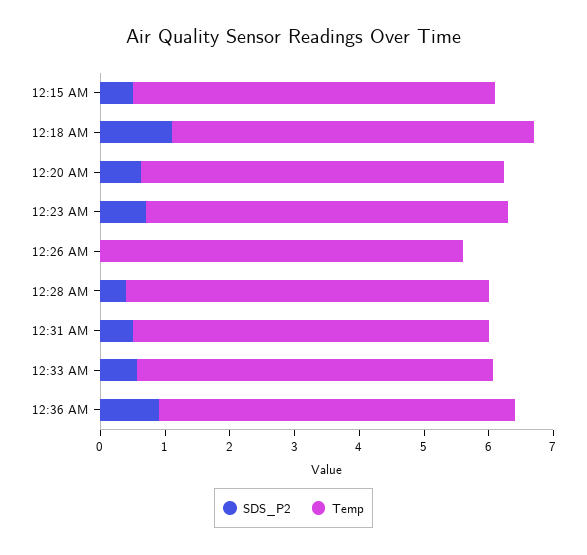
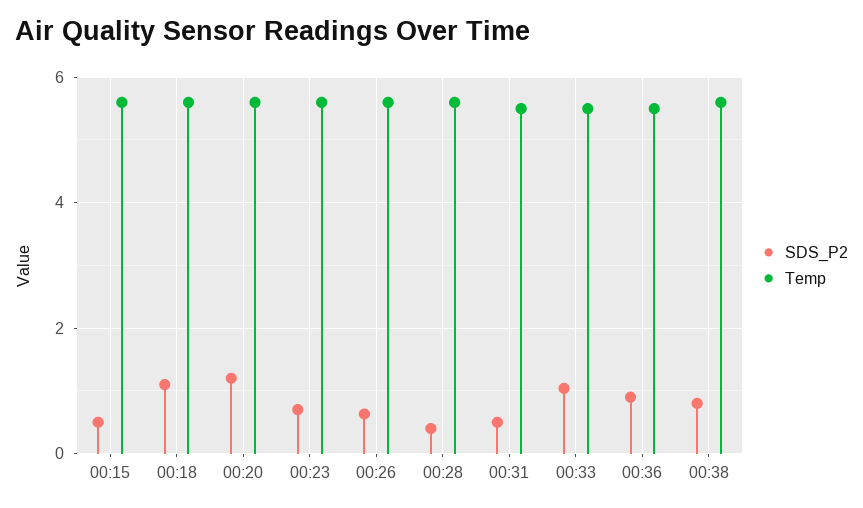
SDS_P2, 12:20 AM: 0.6 -> 1.2
SDS_P2, 12:26 AM: 0 -> 0.6
SDS_P2, 12:33 AM: 0.6 -> 1
SDS_P2, 00:38: none -> 0.8
Temp, 00:38: none -> 5.6

